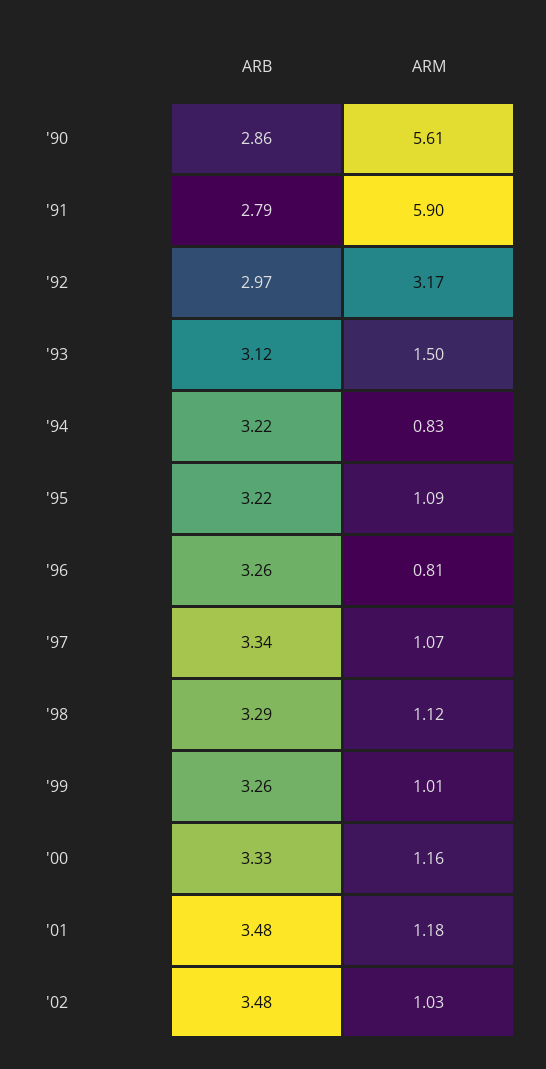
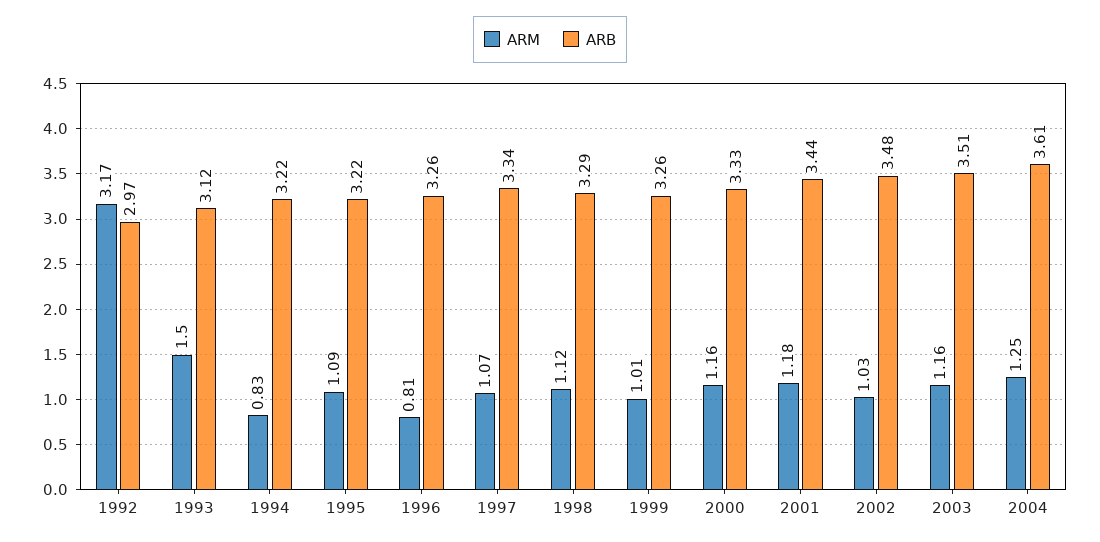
ARB, '90: 2.86 -> none
ARM, '90: 5.61 -> none
ARB, '91: 2.79 -> none
ARM, '91: 5.9 -> none
ARB, '01: 3.48 -> 3.44
ARM, 2003: none -> 1.16
ARB, 2003: none -> 3.51
ARM, 2004: none -> 1.25
ARB, 2004: none -> 3.61

